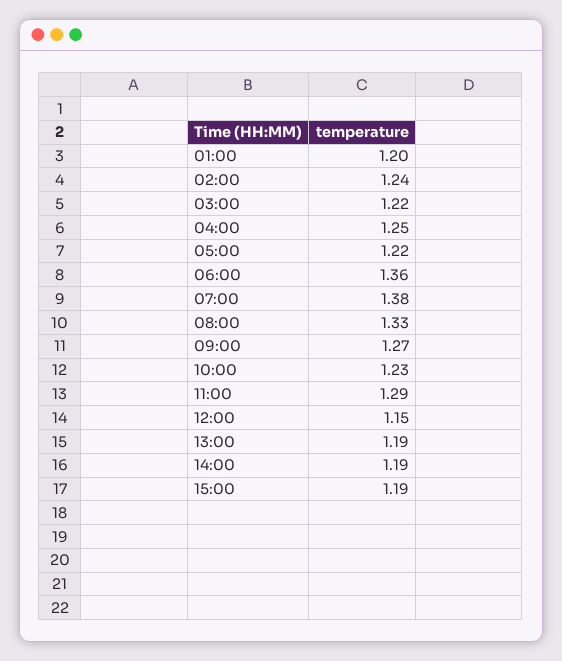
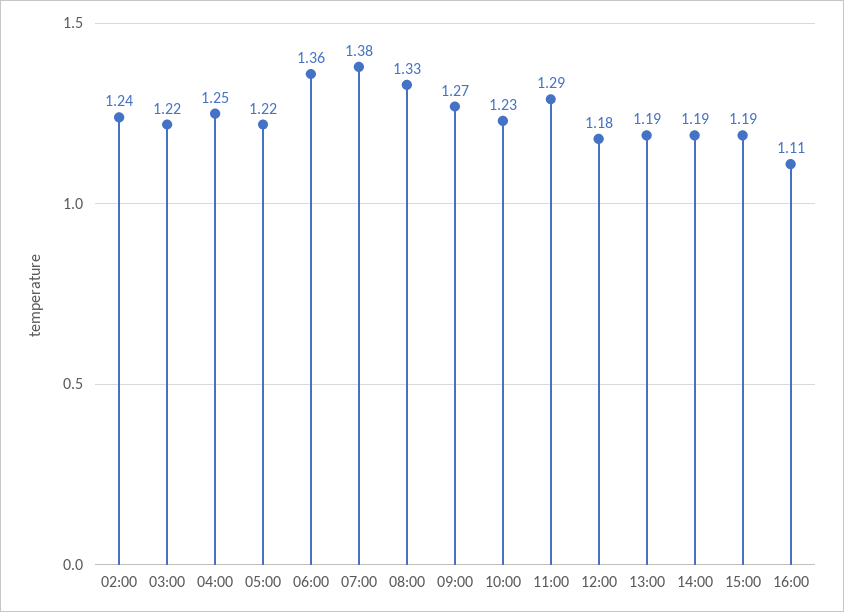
01:00: 1.2 -> none
12:00: 1.15 -> 1.18
16:00: none -> 1.11

